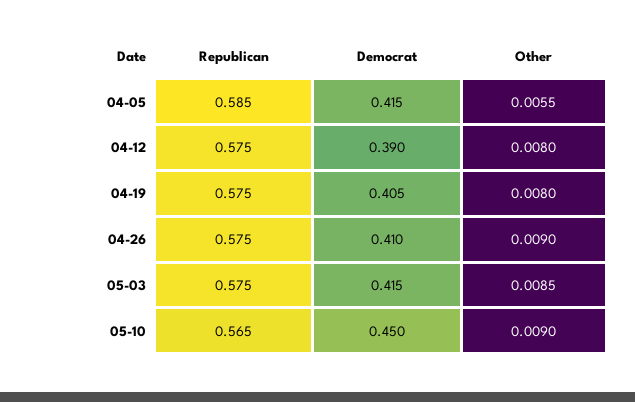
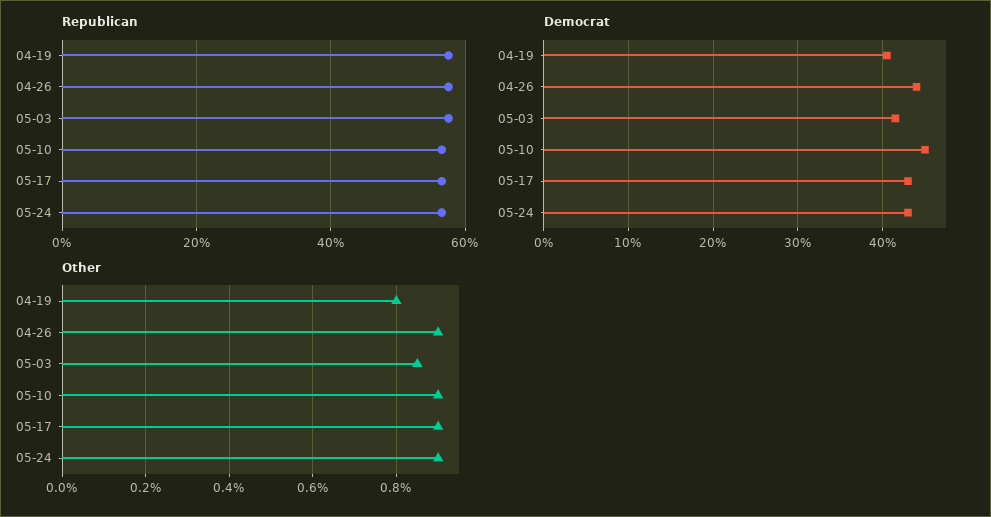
Republican, 04-05: 0.585 -> none
Democrat, 04-05: 0.415 -> none
Other, 04-05: 0.0055 -> none
Republican, 04-12: 0.575 -> none
Democrat, 04-12: 0.39 -> none
Other, 04-12: 0.008 -> none
Democrat, 04-26: 0.41 -> 0.44
Republican, 05-17: none -> 0.56
Republican, 05-24: none -> 0.56
Democrat, 05-17: none -> 0.43
Democrat, 05-24: none -> 0.43
Other, 05-17: none -> 0.009
Other, 05-24: none -> 0.009

